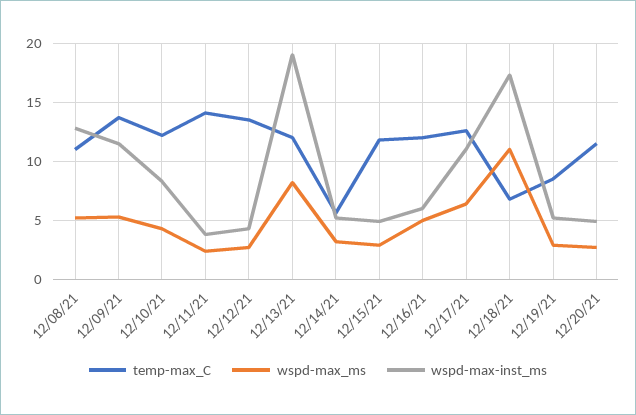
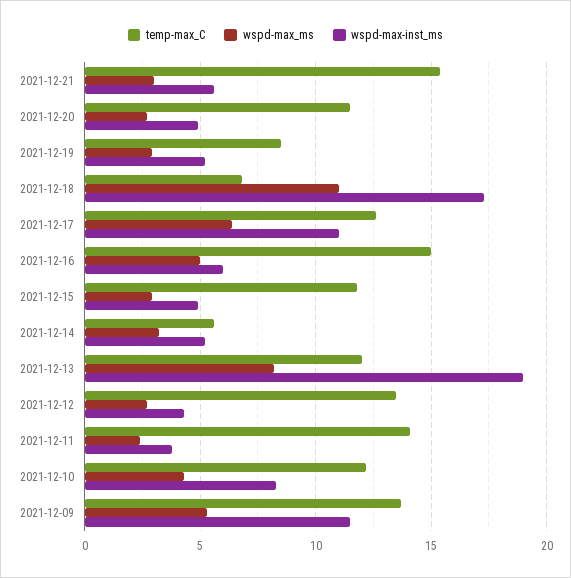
temp-max_C, 12/08/21: 11 -> none
wspd-max_ms, 12/08/21: 5 -> none
wspd-max-inst_ms, 12/08/21: 13 -> none
temp-max_C, 12/16/21: 12 -> 15
temp-max_C, 2021-12-21: none -> 15.5
wspd-max_ms, 2021-12-21: none -> 3
wspd-max-inst_ms, 2021-12-21: none -> 5.5

